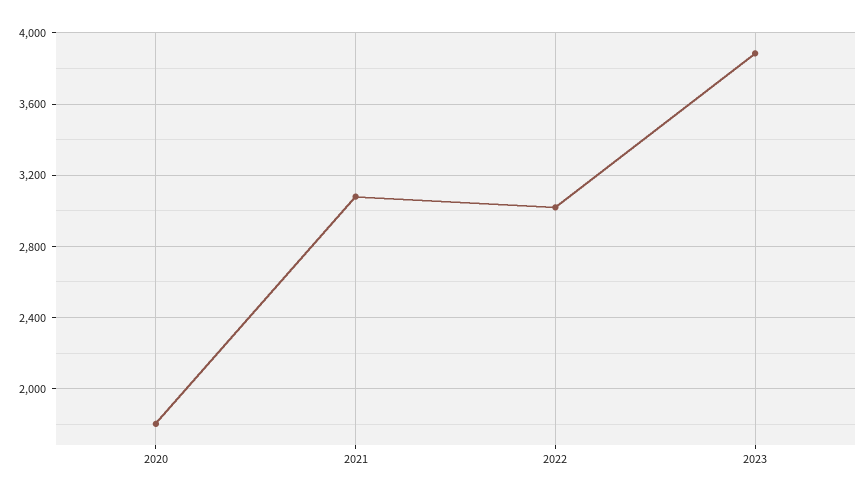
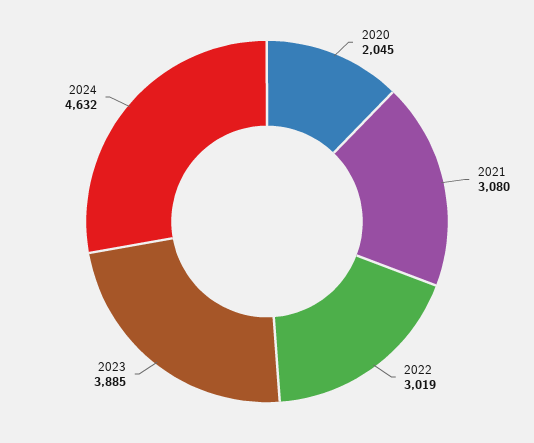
2020: 1800 -> 2045
2024: none -> 4632

